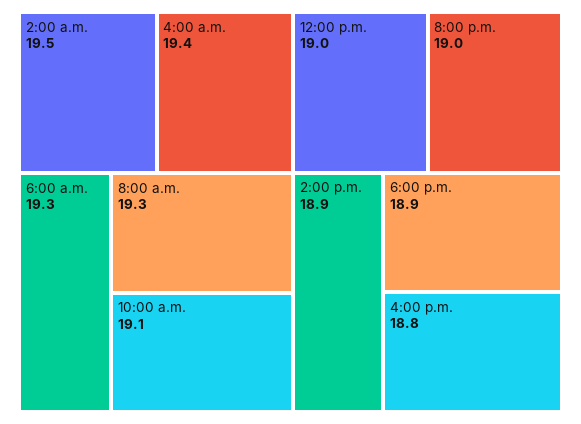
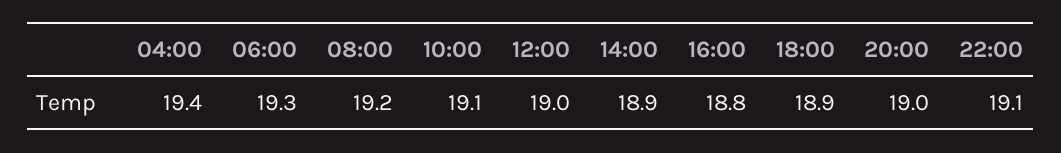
2:00 a.m.: 19.5 -> none
8:00 a.m.: 19.3 -> 19.2
22:00: none -> 19.1

